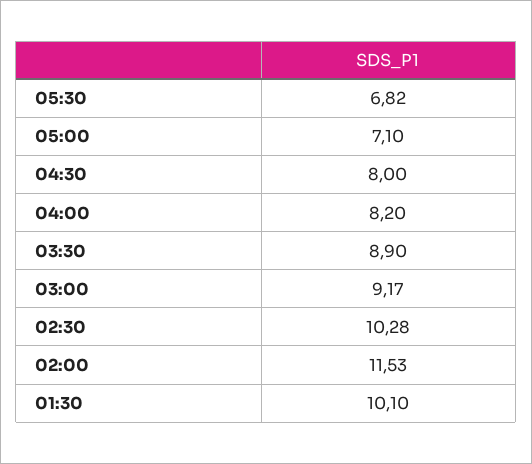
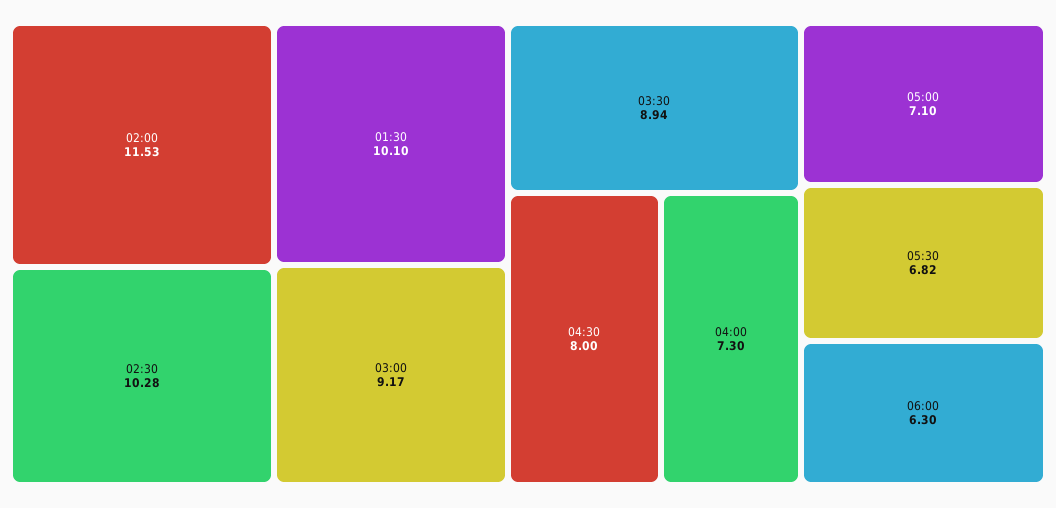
04:00: 8.2 -> 7.3
03:30: 8.9 -> 8.94
06:00: none -> 6.3

